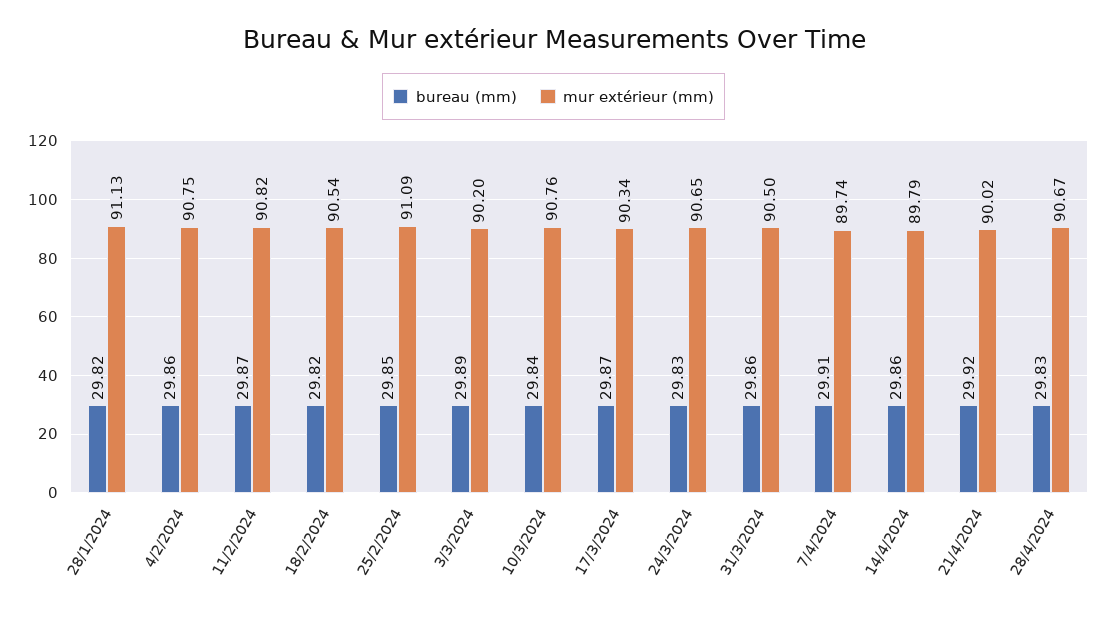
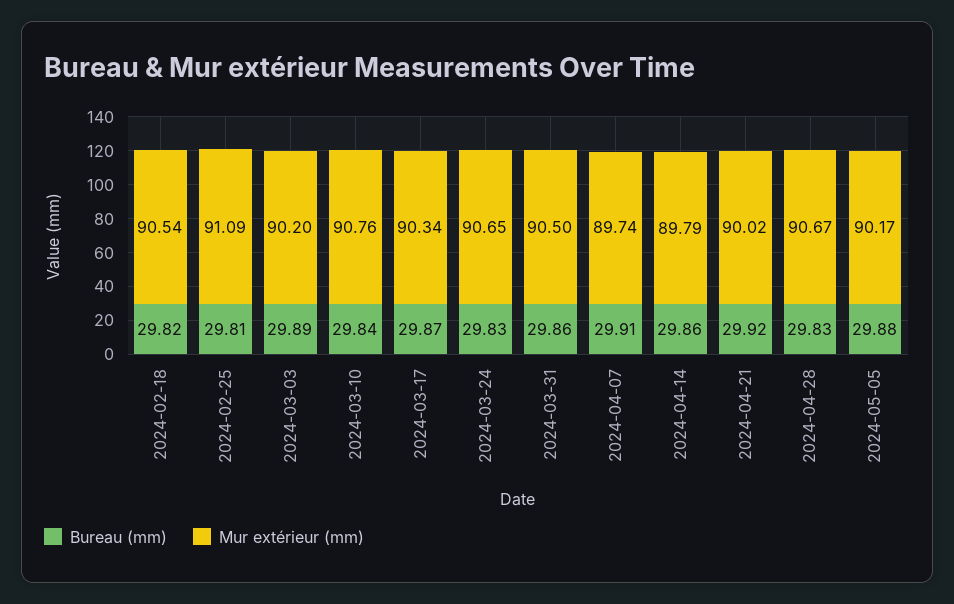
bureau (mm), 28/1/2024: 29.82 -> none
mur extérieur (mm), 28/1/2024: 91.13 -> none
bureau (mm), 4/2/2024: 29.86 -> none
mur extérieur (mm), 4/2/2024: 90.75 -> none
bureau (mm), 11/2/2024: 29.87 -> none
mur extérieur (mm), 11/2/2024: 90.82 -> none
bureau (mm), 25/2/2024: 29.85 -> 29.81
bureau (mm), 2024-05-05: none -> 29.88
mur extérieur (mm), 2024-05-05: none -> 90.17

